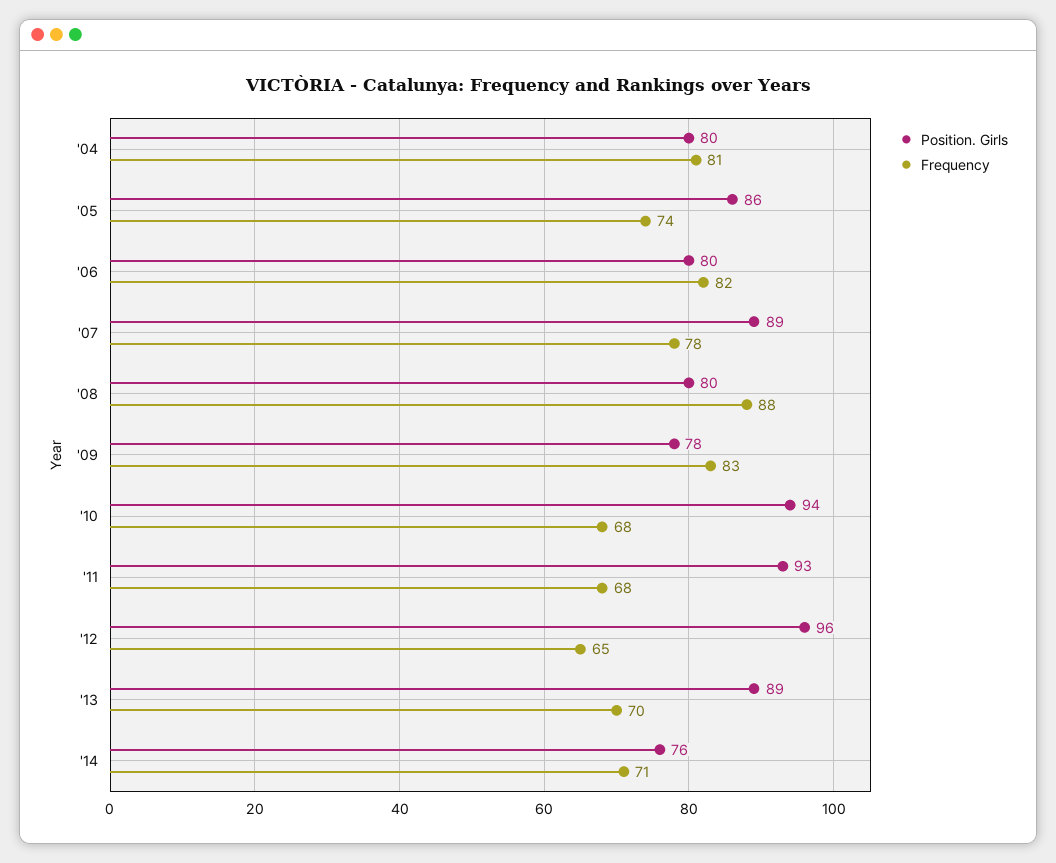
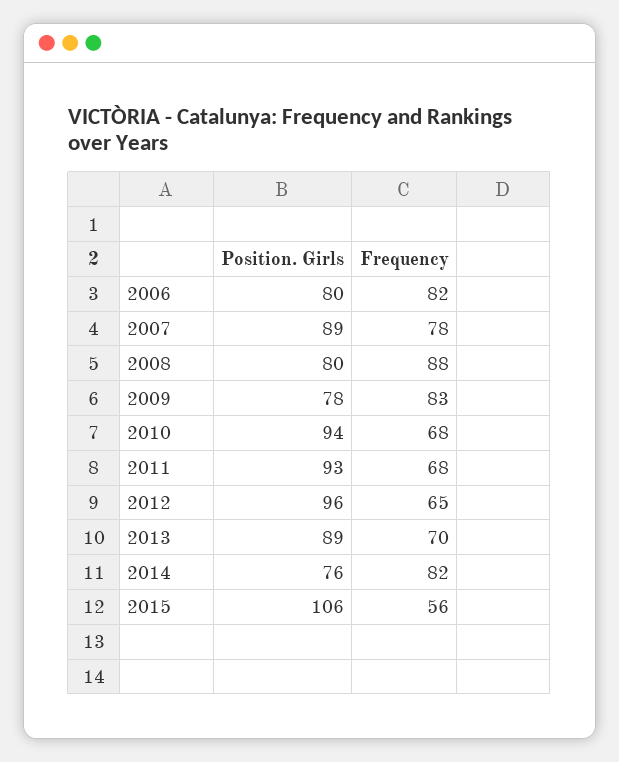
Position. Girls, '04: 80 -> none
Frequency, '04: 81 -> none
Position. Girls, '05: 86 -> none
Frequency, '05: 74 -> none
Frequency, '14: 71 -> 82
Position. Girls, 2015: none -> 106
Frequency, 2015: none -> 56

